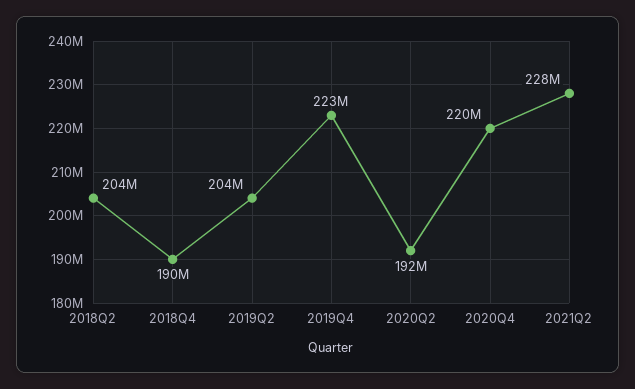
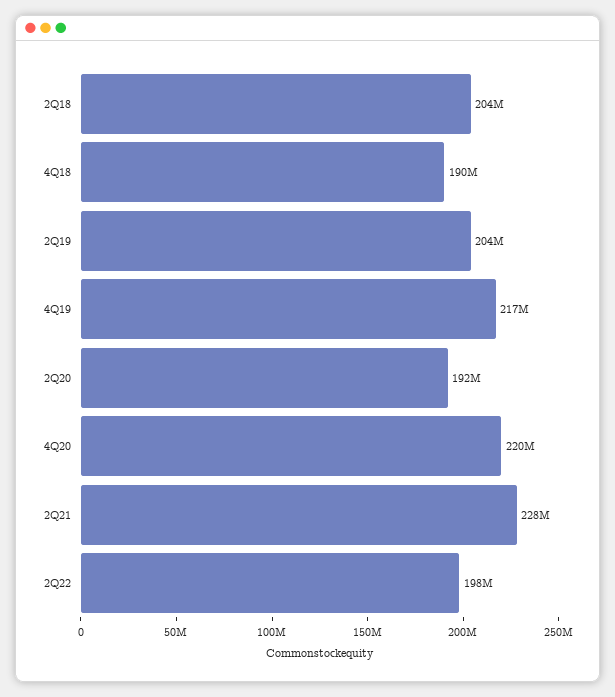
2019Q4: 223000000 -> 217000000
2Q22: none -> 198000000

